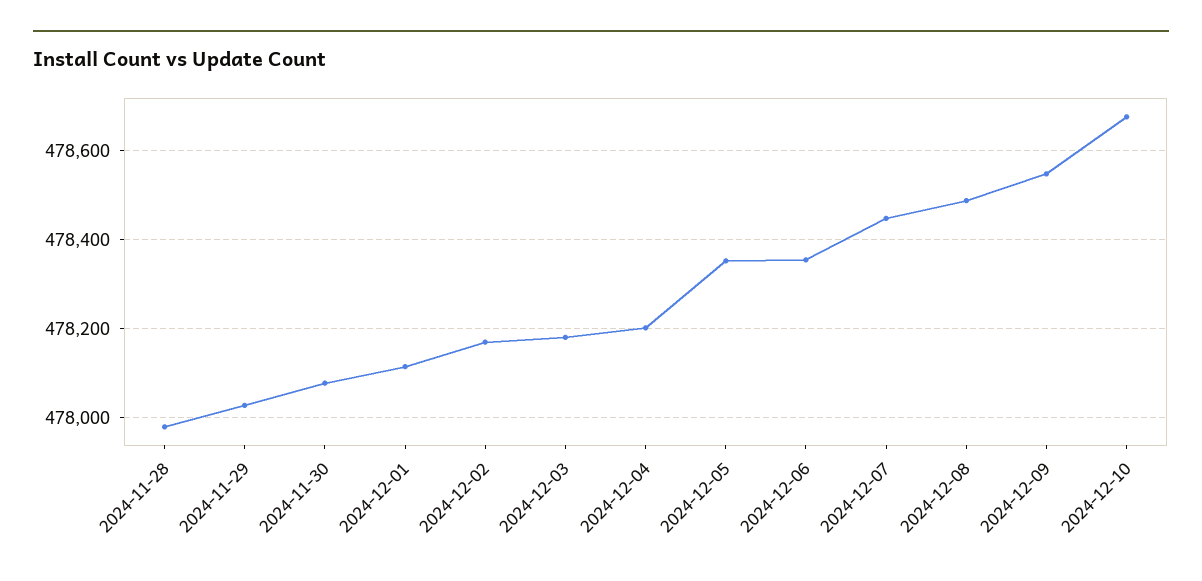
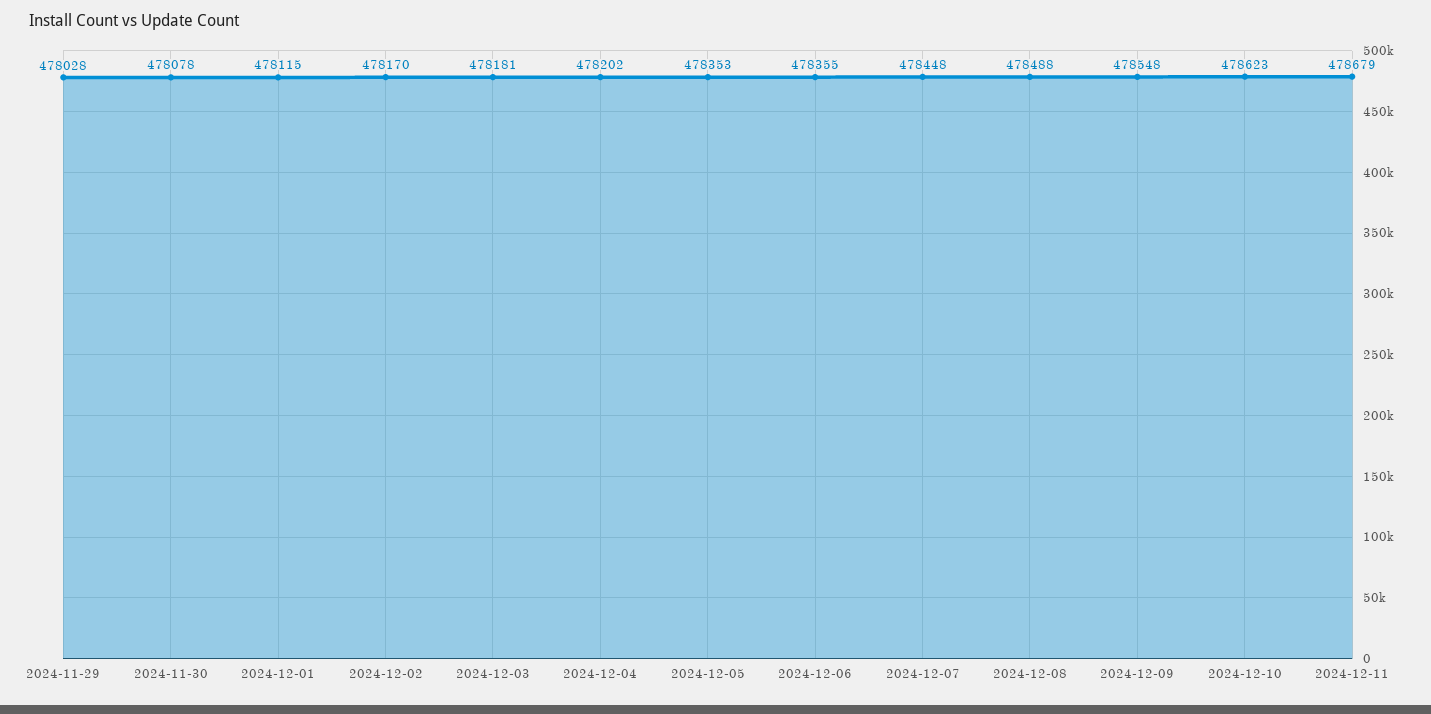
2024-11-28: 477980 -> none
2024-12-10: 478680 -> 478623
2024-12-11: none -> 478679

